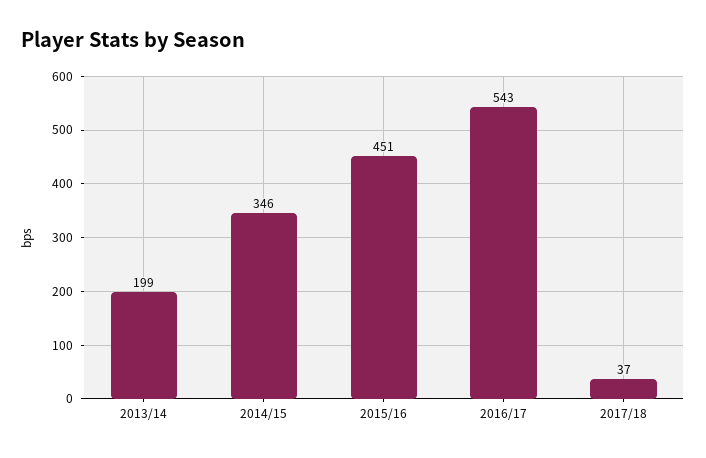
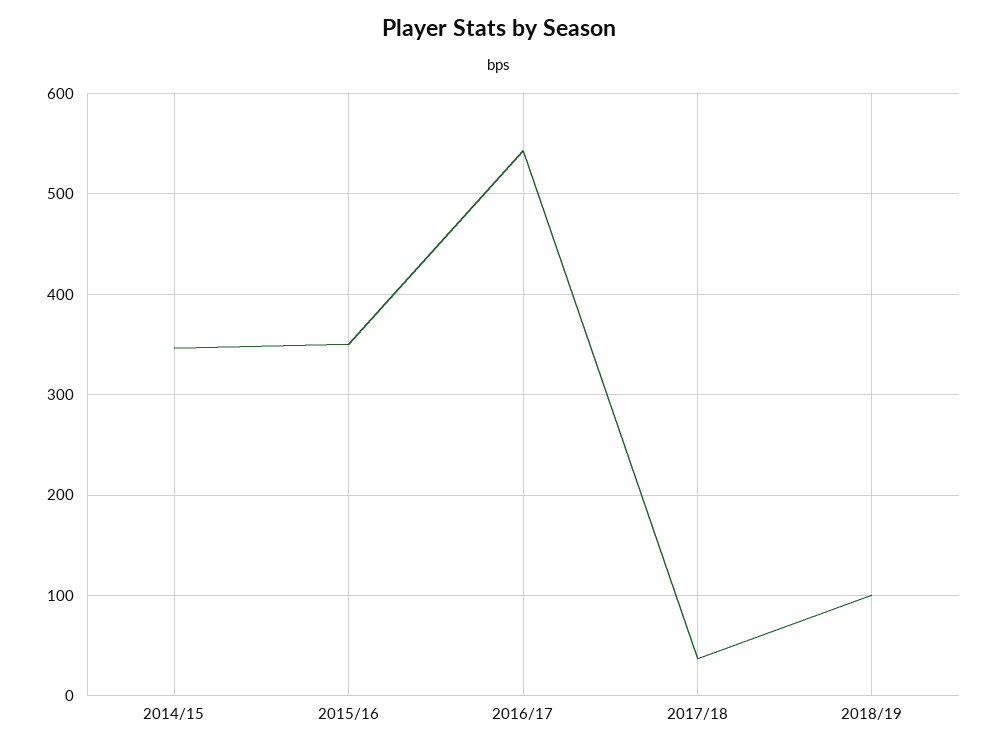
2013/14: 199 -> none
2015/16: 451 -> 350
2018/19: none -> 100

